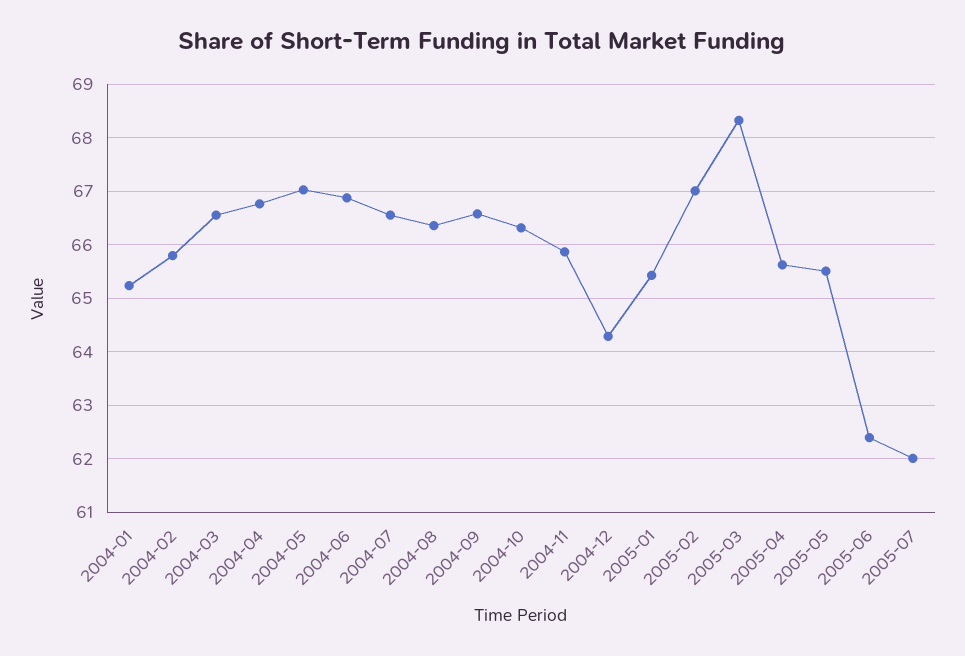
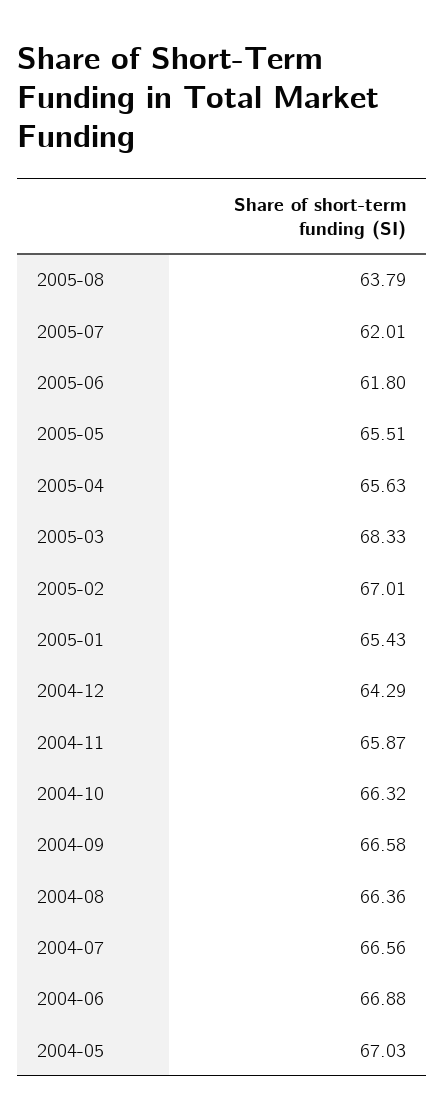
2004-01: 65.2 -> none
2004-02: 65.8 -> none
2004-03: 66.6 -> none
2004-04: 66.8 -> none
2005-06: 62.4 -> 61.8
2005-08: none -> 63.79

